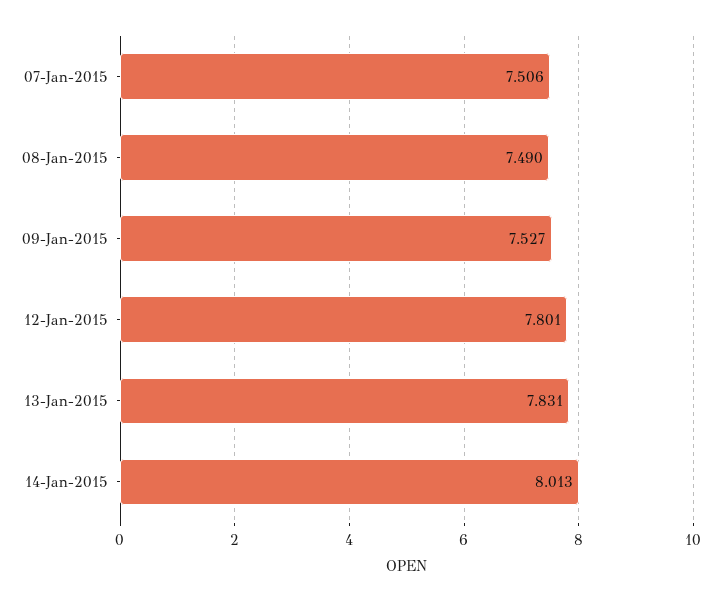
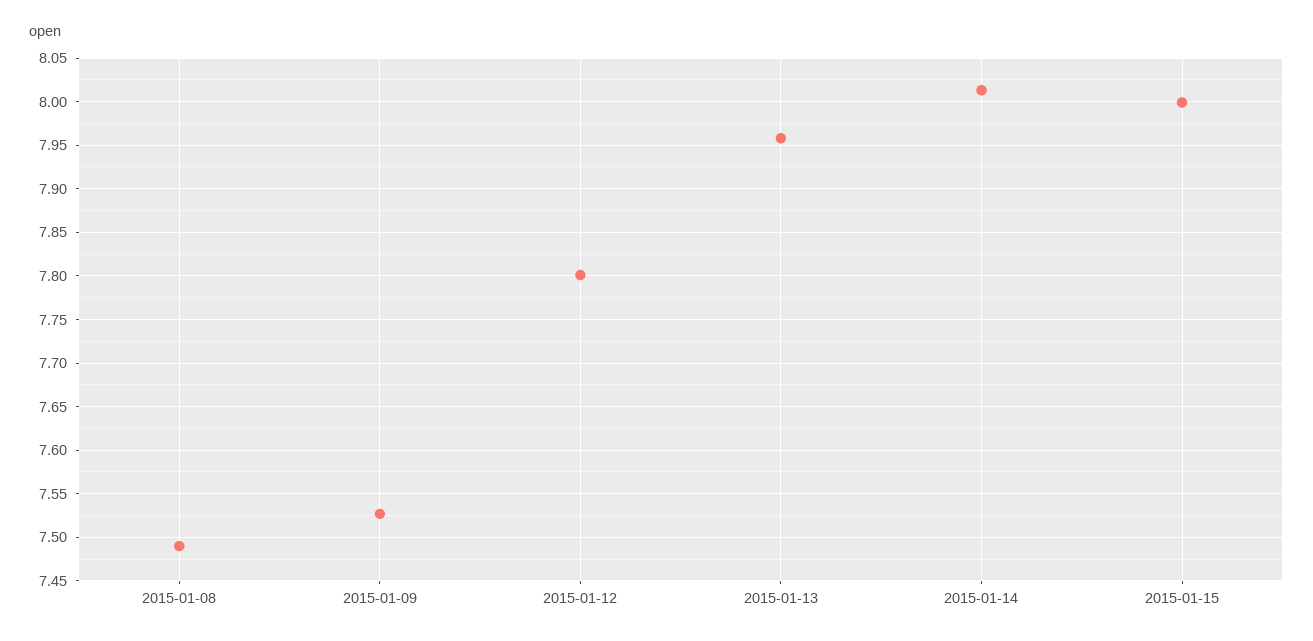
07-Jan-2015: 7.506 -> none
13-Jan-2015: 7.831 -> 7.96
2015-01-15: none -> 8

